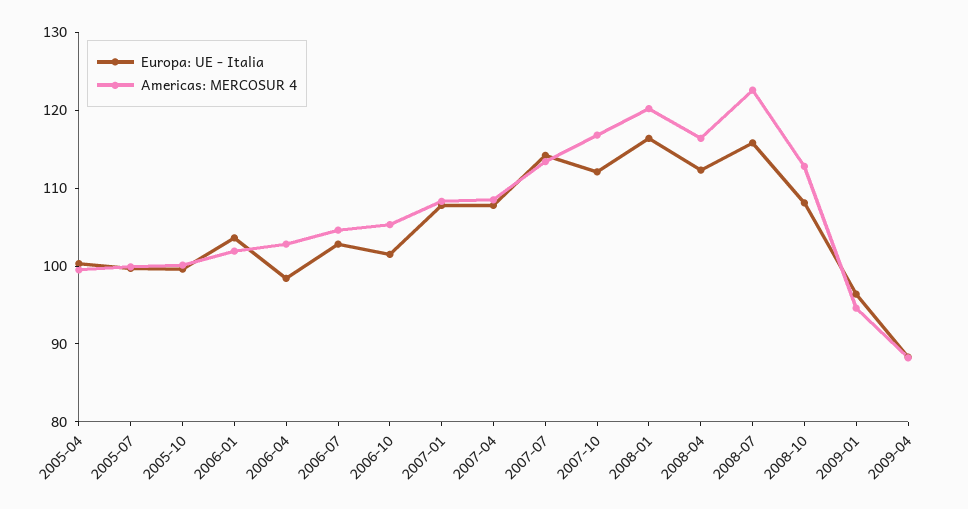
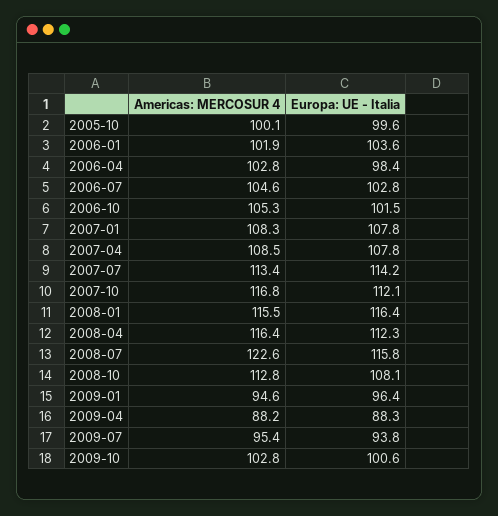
Europa: UE - Italia, 2005-04: 100 -> none
Americas: MERCOSUR 4, 2005-04: 100 -> none
Europa: UE - Italia, 2005-07: 100 -> none
Americas: MERCOSUR 4, 2005-07: 100 -> none
Americas: MERCOSUR 4, 2008-01: 120 -> 115.5
Americas: MERCOSUR 4, 2009-07: none -> 95.4
Europa: UE - Italia, 2009-07: none -> 93.8
Americas: MERCOSUR 4, 2009-10: none -> 102.8
Europa: UE - Italia, 2009-10: none -> 100.6

